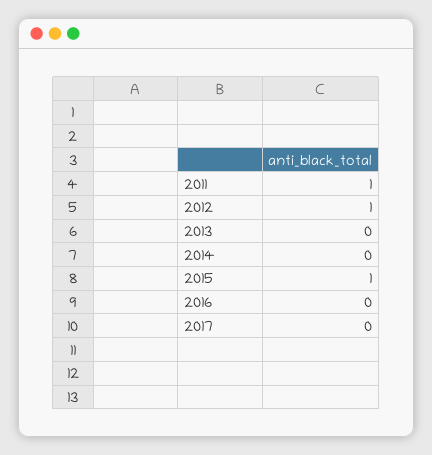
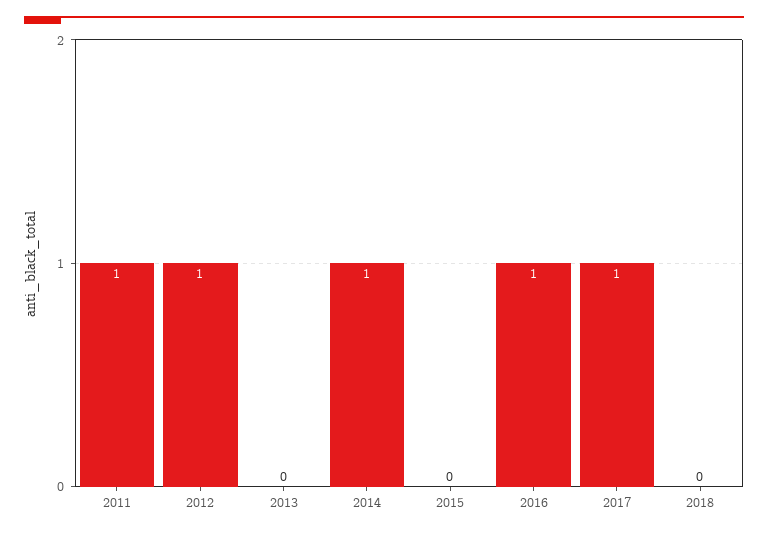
2014: 0 -> 1
2015: 1 -> 0
2016: 0 -> 1
2017: 0 -> 1
2018: none -> 0

